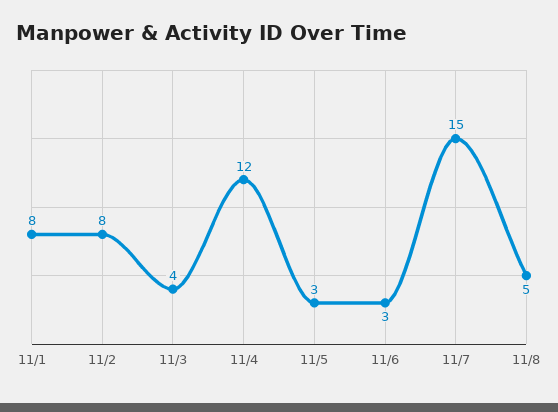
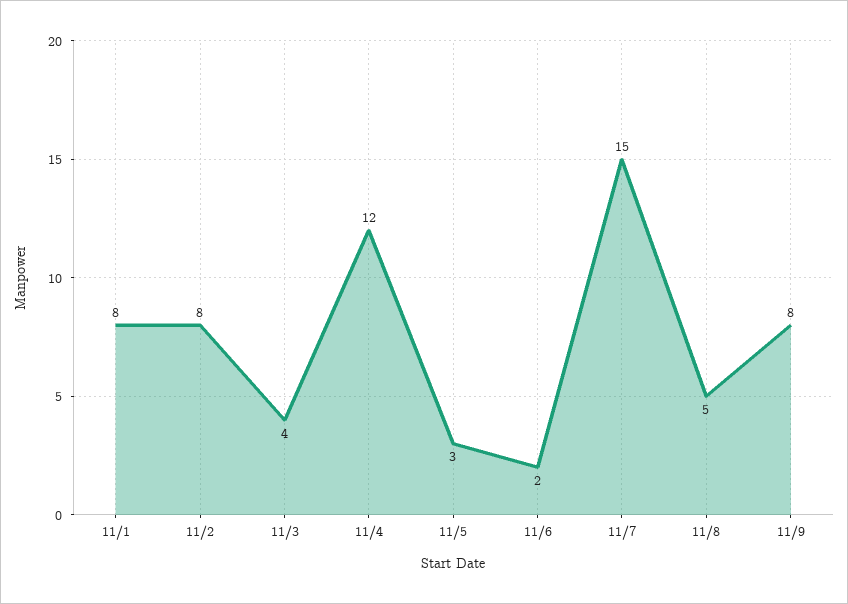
11/6: 3 -> 2
11/9: none -> 8

